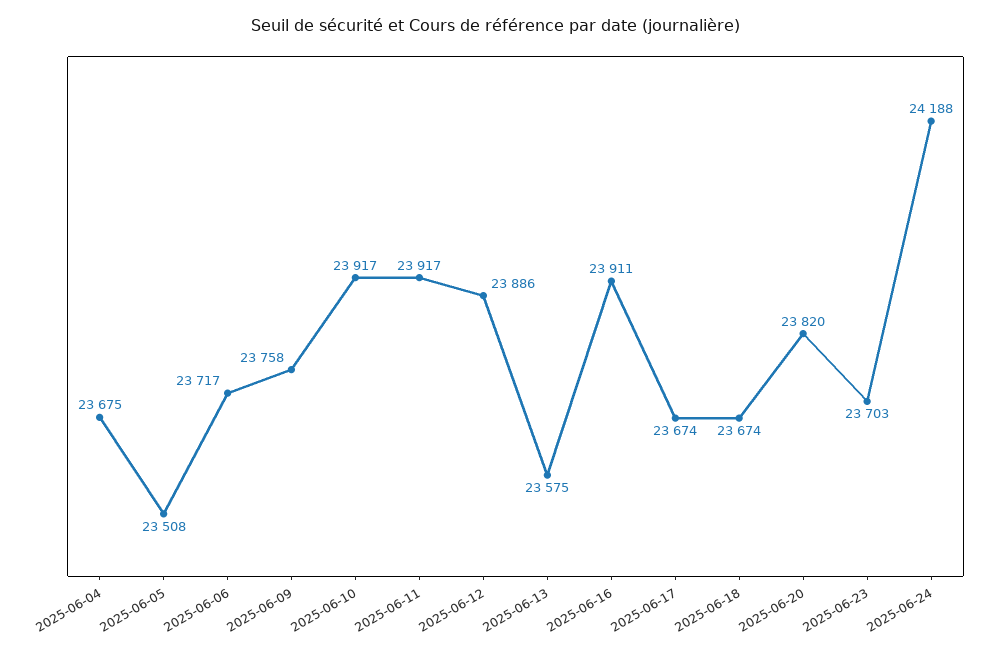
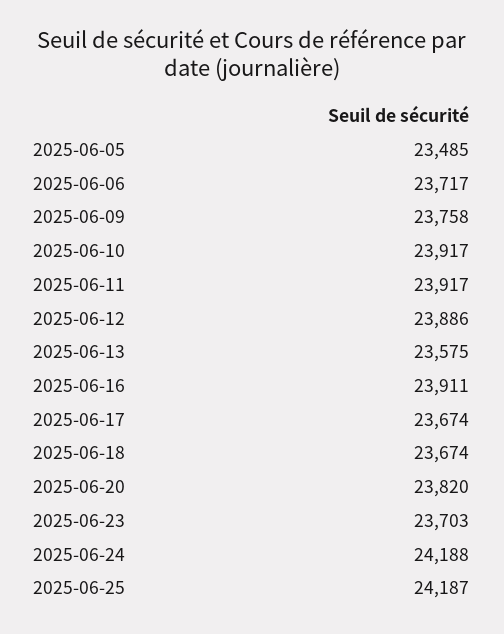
2025-06-04: 23675 -> none
2025-06-05: 23508 -> 23485
2025-06-25: none -> 24187

